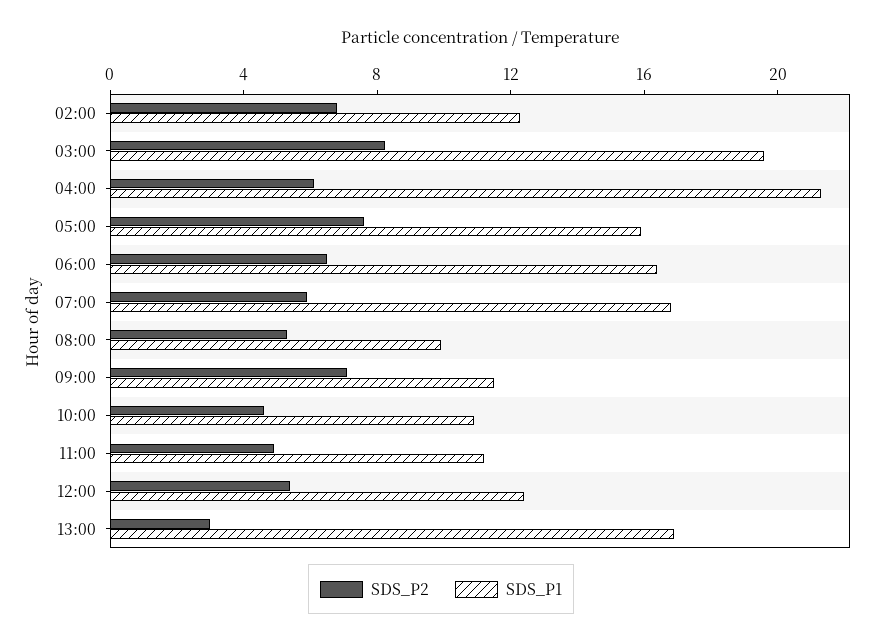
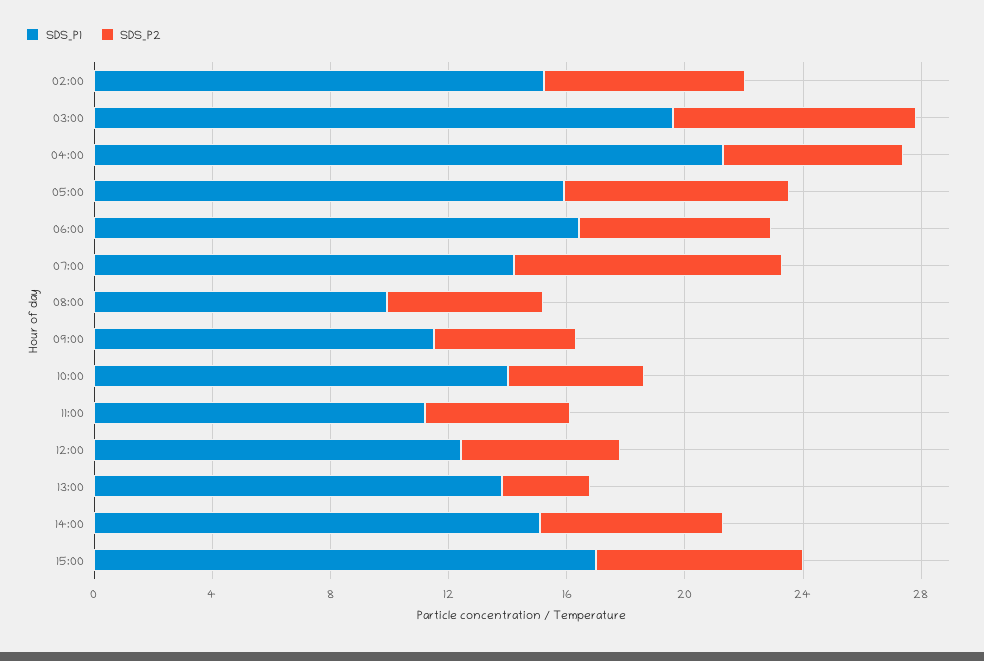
SDS_P1, 02:00: 12 -> 15
SDS_P2, 07:00: 6 -> 9
SDS_P1, 07:00: 17 -> 14
SDS_P2, 09:00: 7 -> 5
SDS_P1, 10:00: 11 -> 14
SDS_P1, 13:00: 17 -> 14
SDS_P1, 14:00: none -> 15
SDS_P2, 14:00: none -> 6
SDS_P1, 15:00: none -> 17
SDS_P2, 15:00: none -> 7

